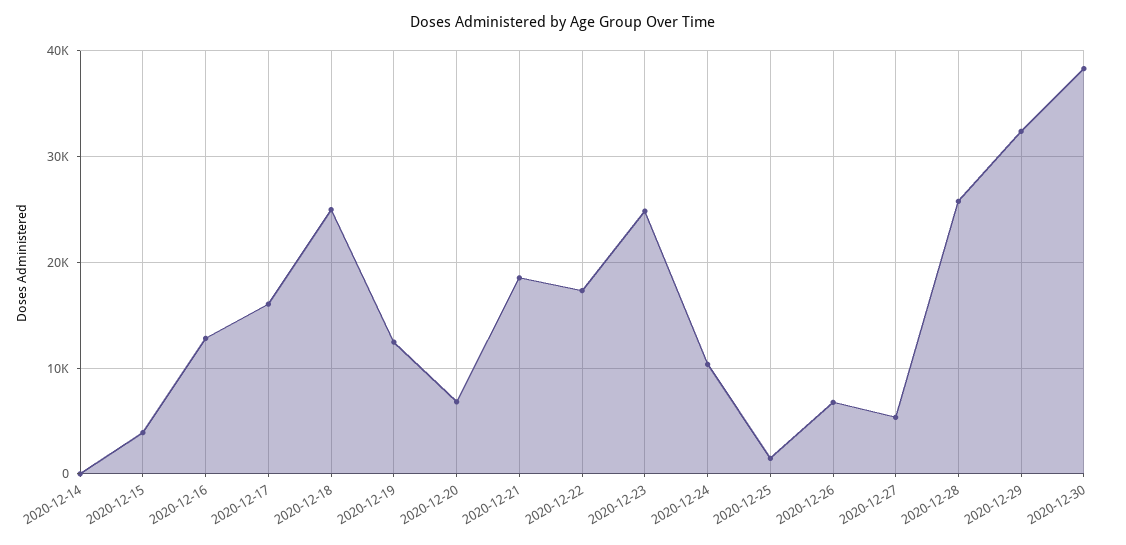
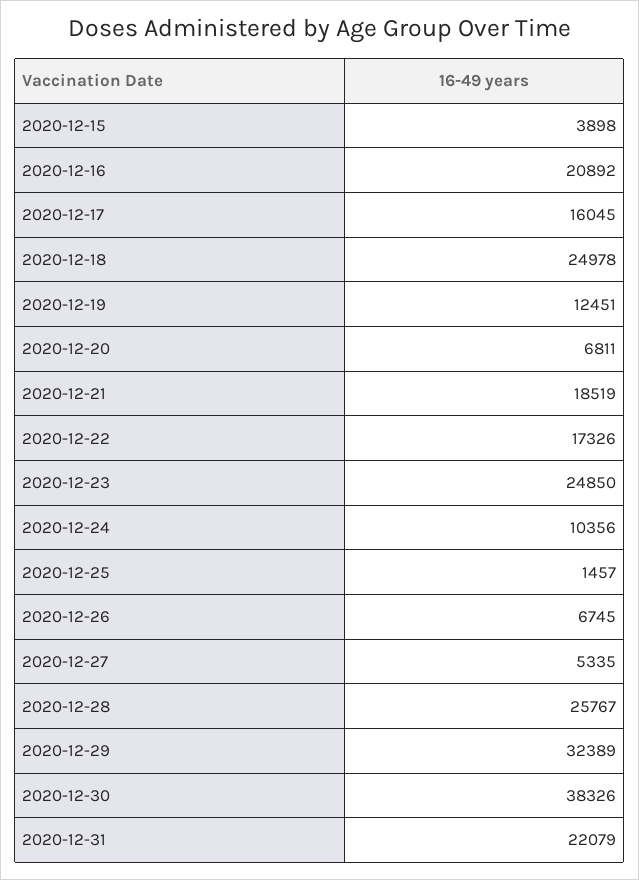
2020-12-14: 0 -> none
2020-12-16: 13000 -> 20892
2020-12-31: none -> 22079

